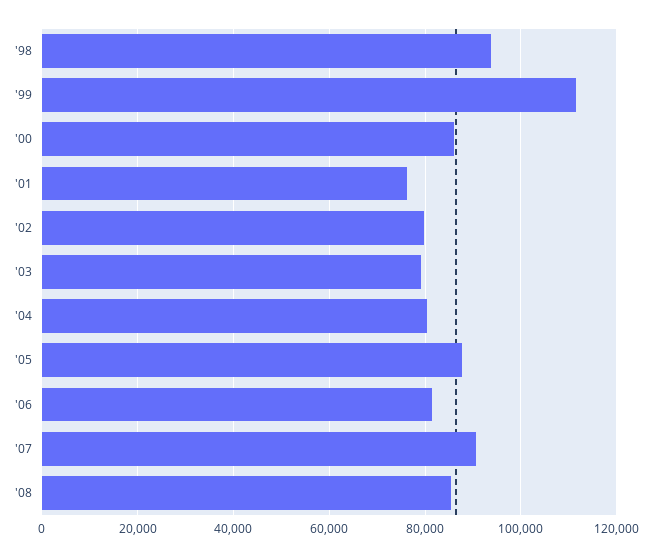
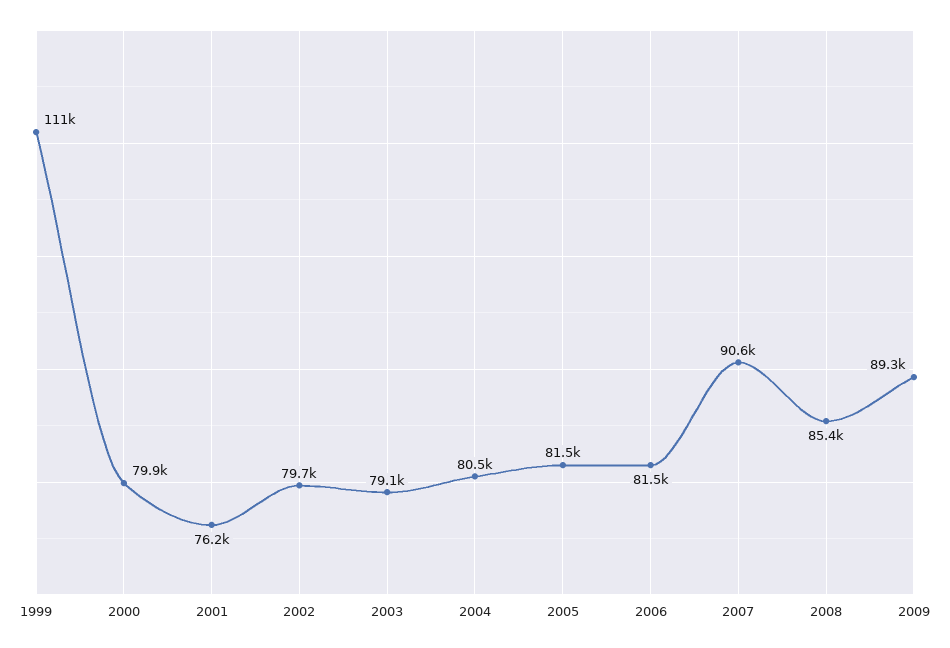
'98: 94000 -> none
'00: 86000 -> 79900
'05: 88000 -> 81500
2009: none -> 89300

